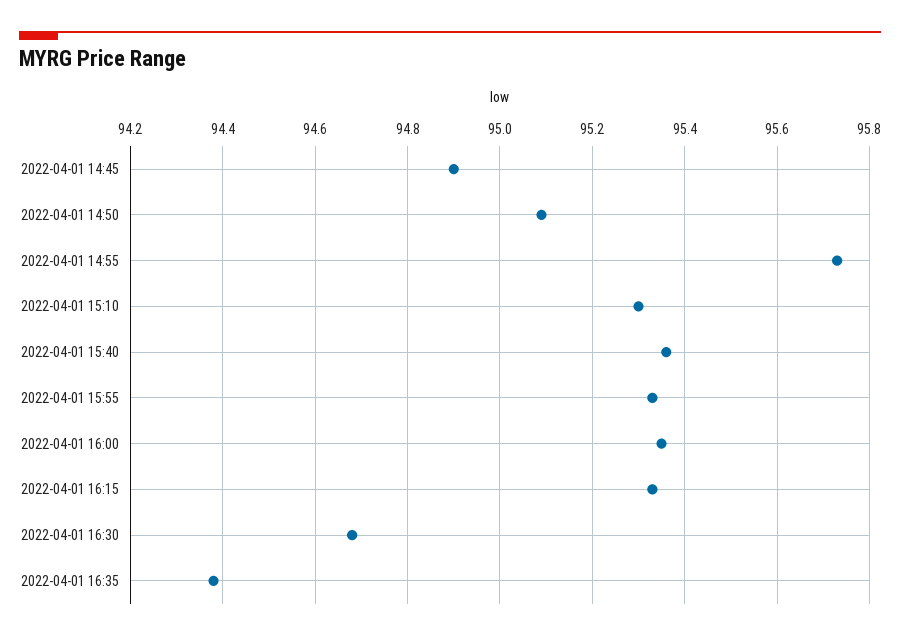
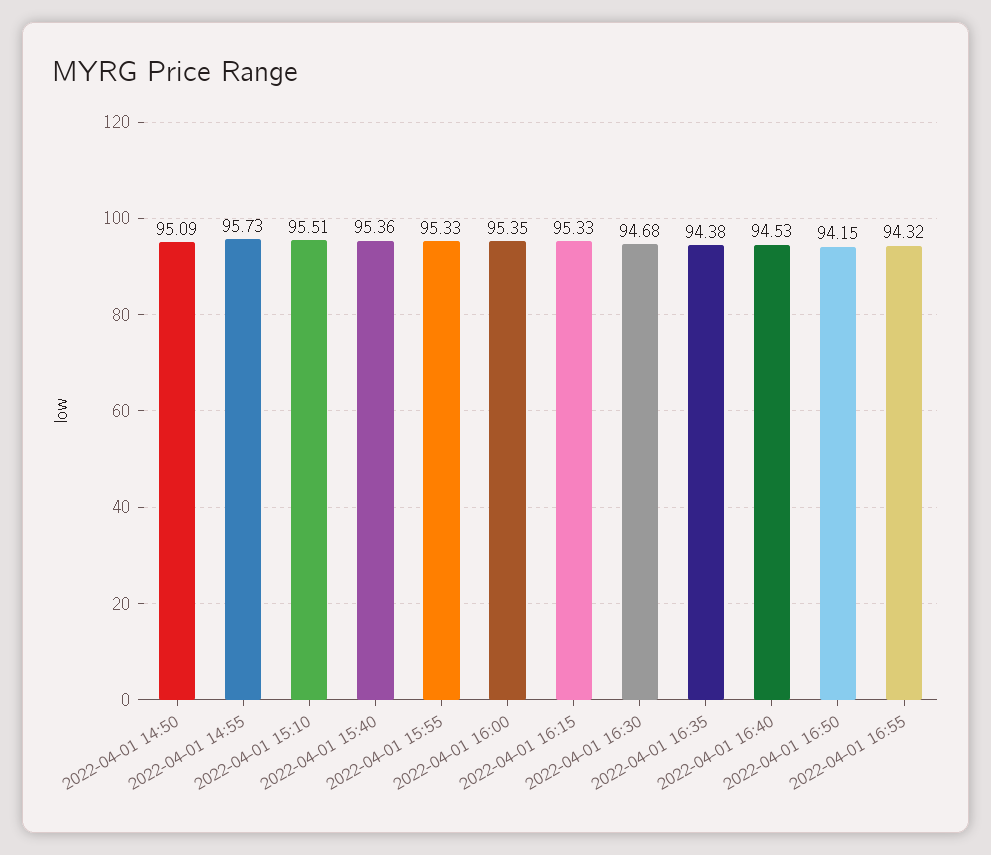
2022-04-01 14:45: 94.9 -> none
2022-04-01 15:10: 95.3 -> 95.51
2022-04-01 16:40: none -> 94.53
2022-04-01 16:50: none -> 94.15
2022-04-01 16:55: none -> 94.32

